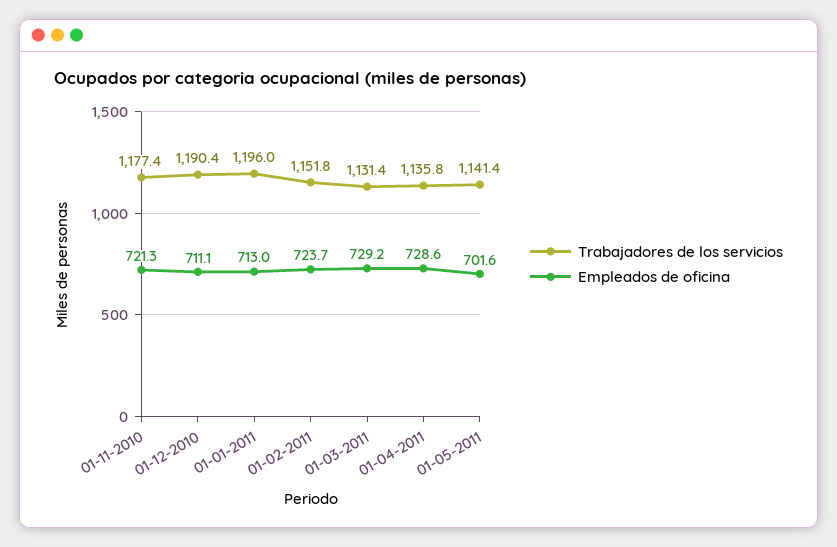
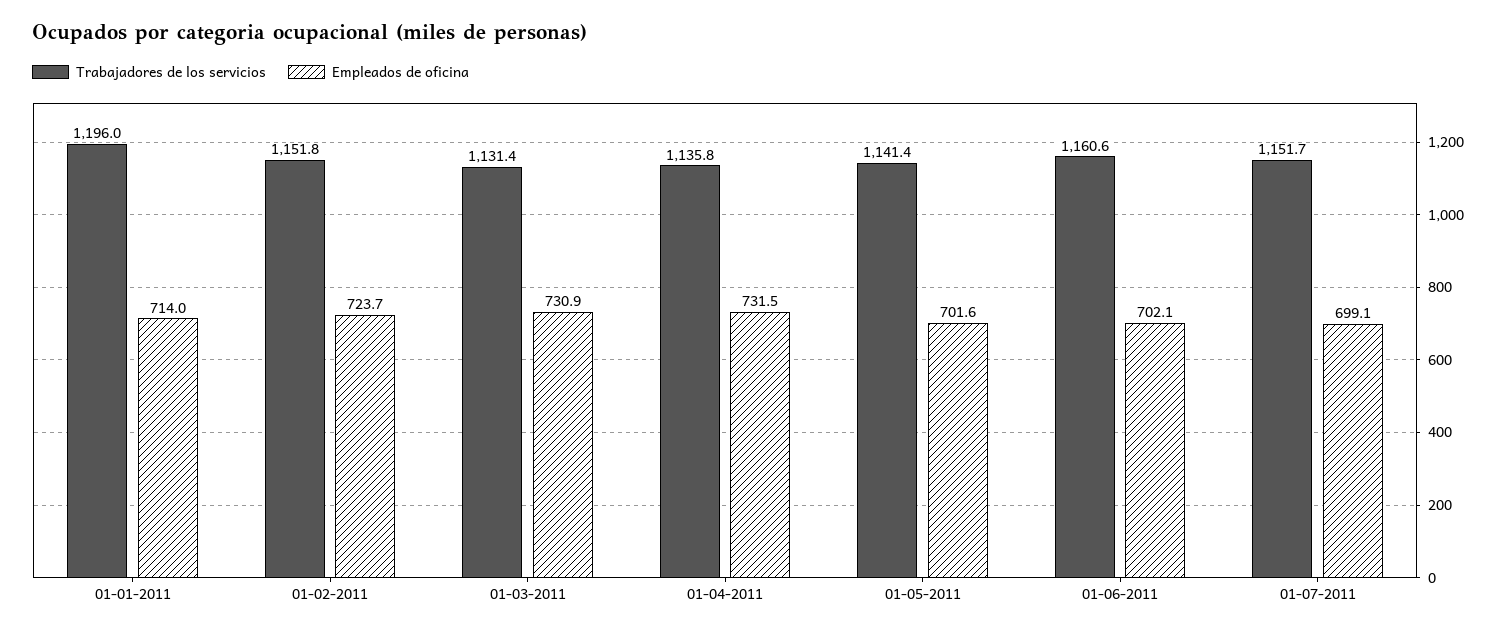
Trabajadores de los servicios, 01-11-2010: 1177.4 -> none
Empleados de oficina, 01-11-2010: 721.3 -> none
Trabajadores de los servicios, 01-12-2010: 1190.4 -> none
Empleados de oficina, 01-12-2010: 711.1 -> none
Empleados de oficina, 01-01-2011: 713 -> 714
Empleados de oficina, 01-03-2011: 729.2 -> 730.9
Empleados de oficina, 01-04-2011: 728.6 -> 731.5
Trabajadores de los servicios, 01-06-2011: none -> 1160.6
Empleados de oficina, 01-06-2011: none -> 702.1
Trabajadores de los servicios, 01-07-2011: none -> 1151.7
Empleados de oficina, 01-07-2011: none -> 699.1

